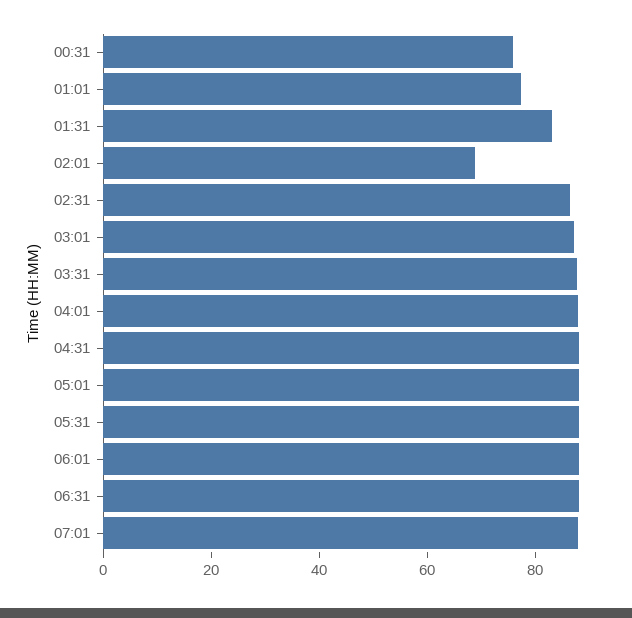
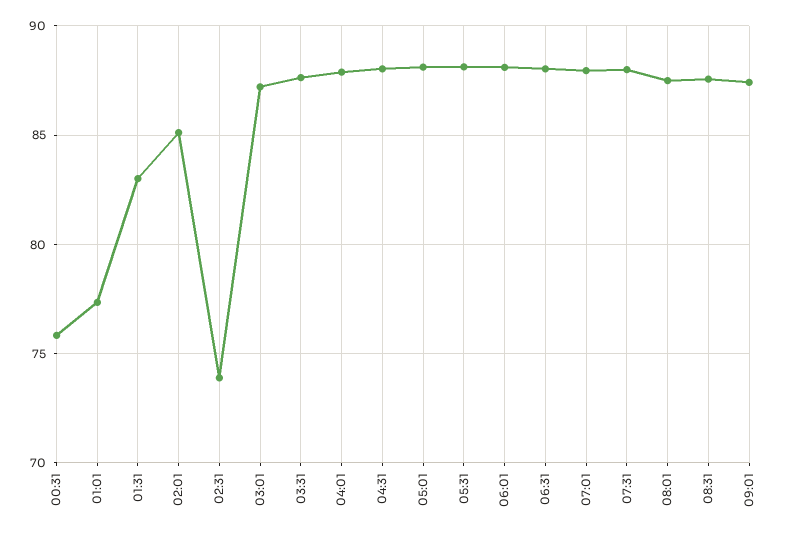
02:01: 70 -> 85
02:31: 85 -> 74
07:31: none -> 88
08:01: none -> 87.5
08:31: none -> 87.5
09:01: none -> 87.5

